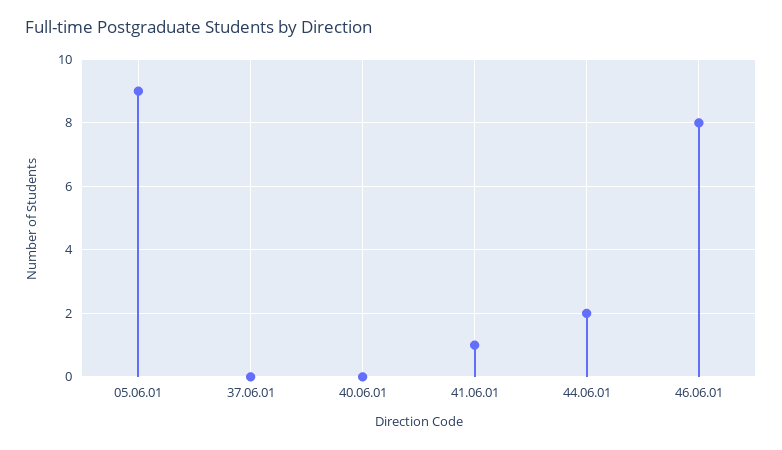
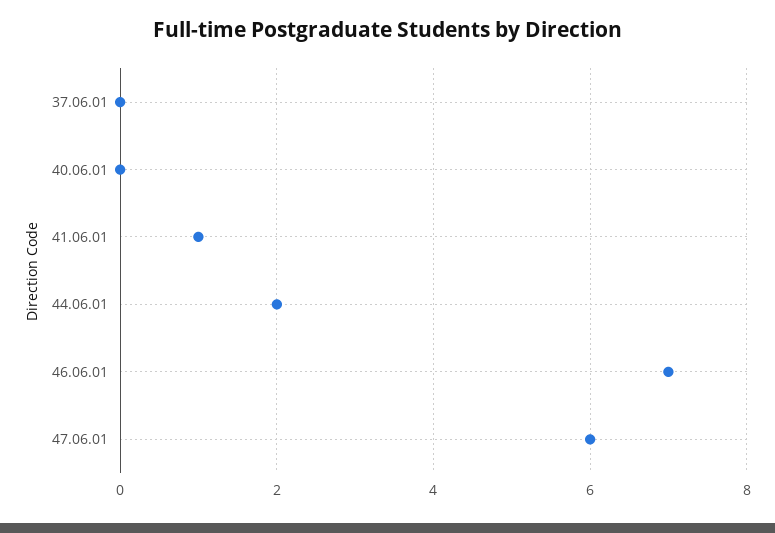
05.06.01: 9 -> none
46.06.01: 8 -> 7
47.06.01: none -> 6

